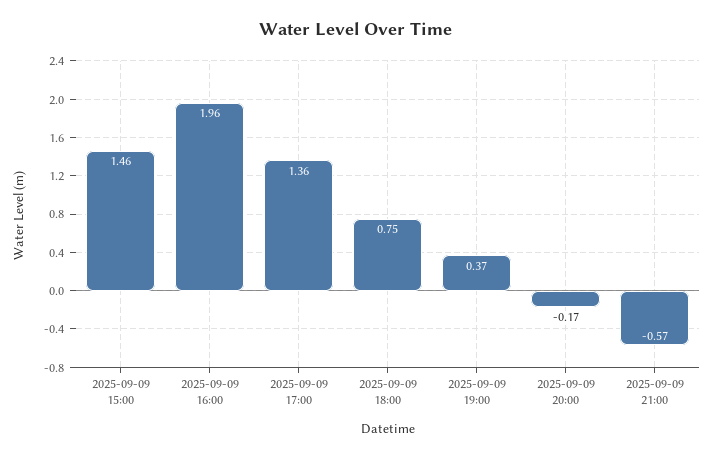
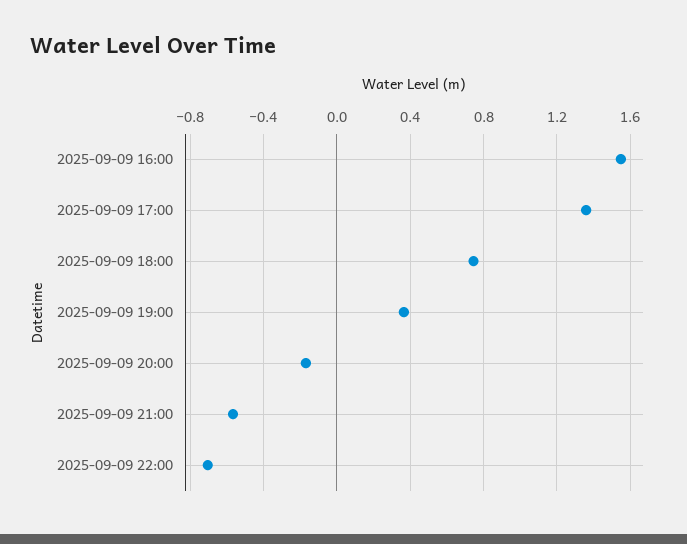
2025-09-09 15:00: 1.46 -> none
2025-09-09 16:00: 1.96 -> 1.55
2025-09-09 22:00: none -> -0.7

